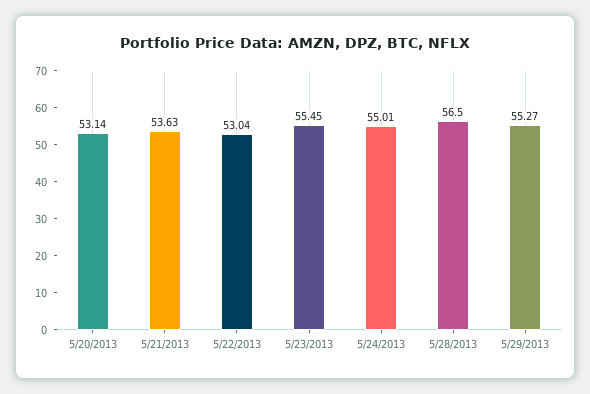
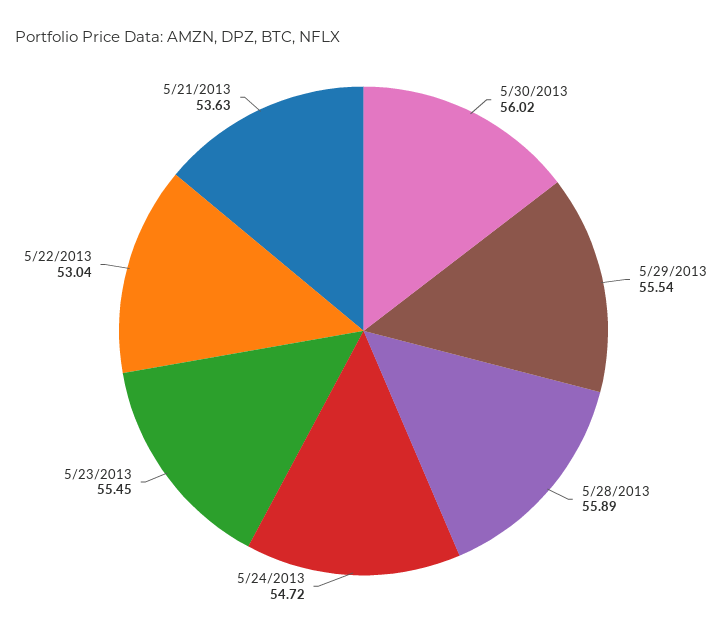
5/20/2013: 53.14 -> none
5/24/2013: 55.01 -> 54.72
5/28/2013: 56.5 -> 55.89
5/29/2013: 55.27 -> 55.54
5/30/2013: none -> 56.02

